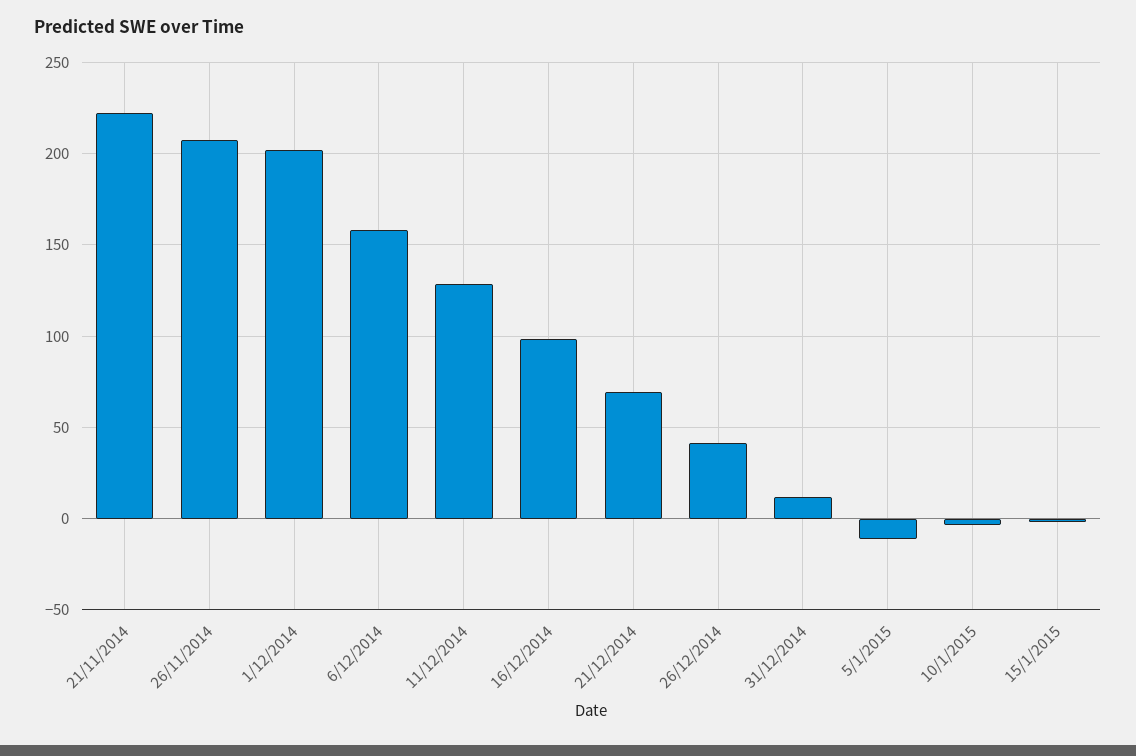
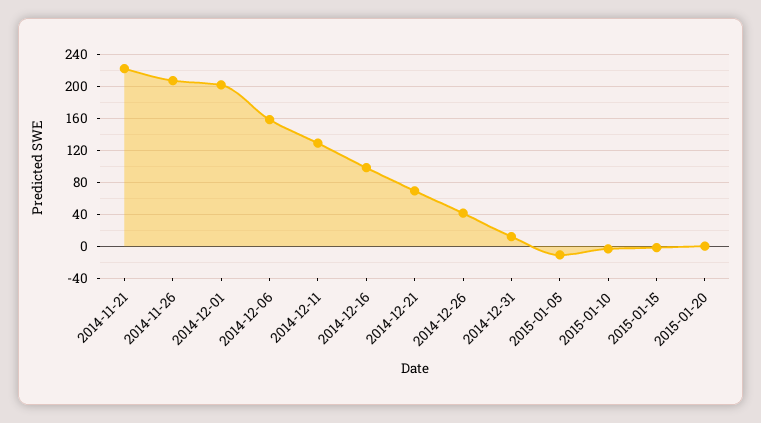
2015-01-20: none -> 0

